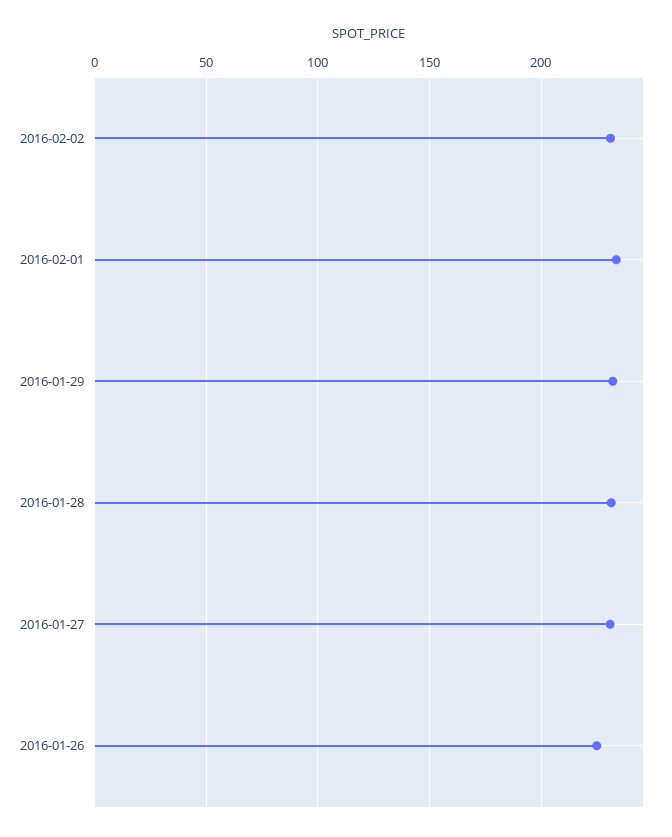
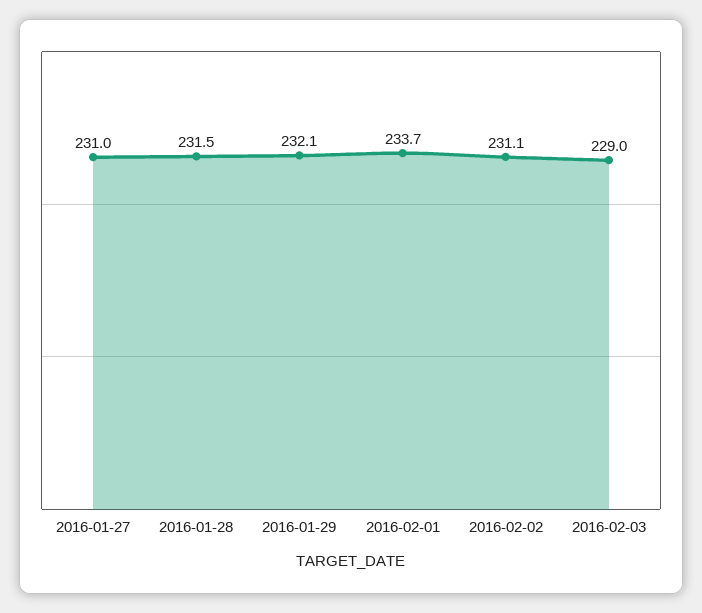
2016-01-26: 225 -> none
2016-02-03: none -> 229

